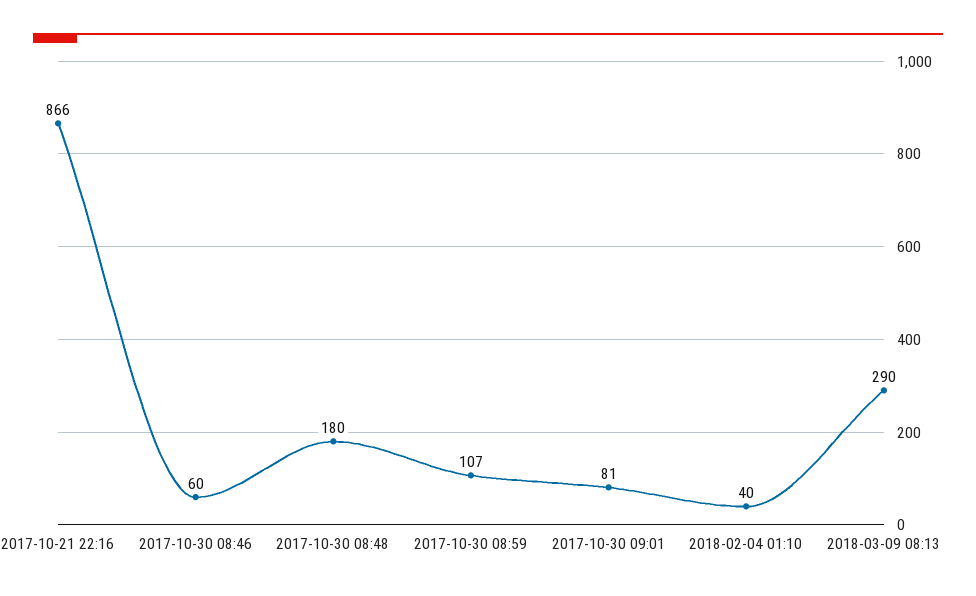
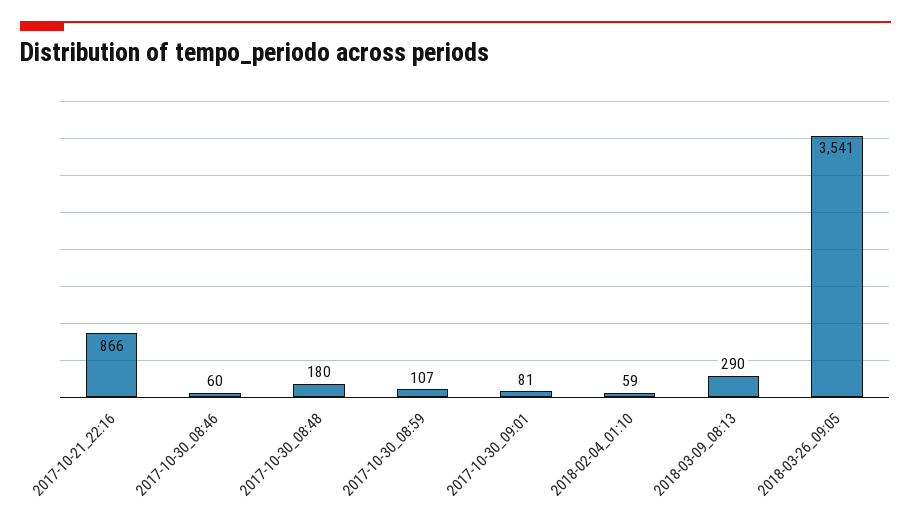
2018-02-04 01:10: 40 -> 59
2018-03-26_09:05: none -> 3541

